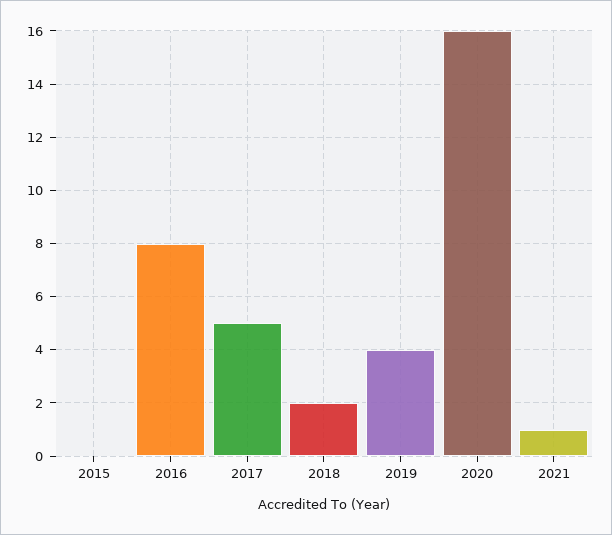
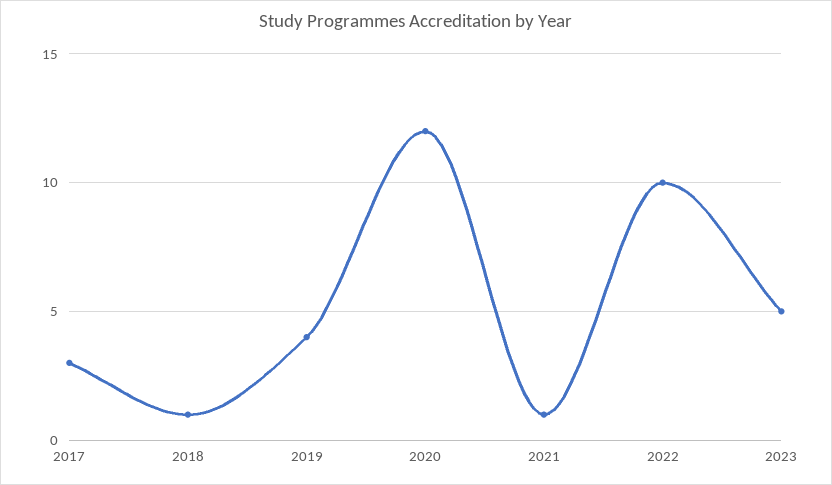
2015: 0 -> none
2016: 8 -> none
2017: 5 -> 3
2018: 2 -> 1
2020: 16 -> 12
2022: none -> 10
2023: none -> 5

